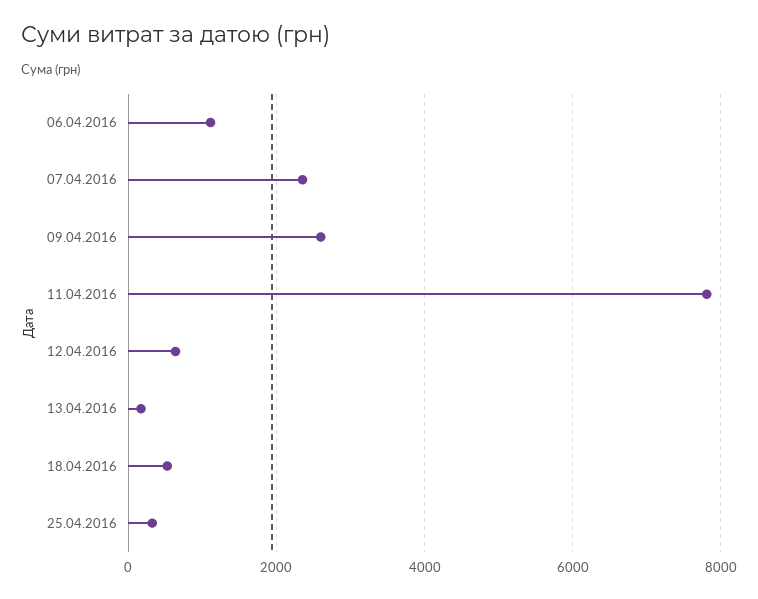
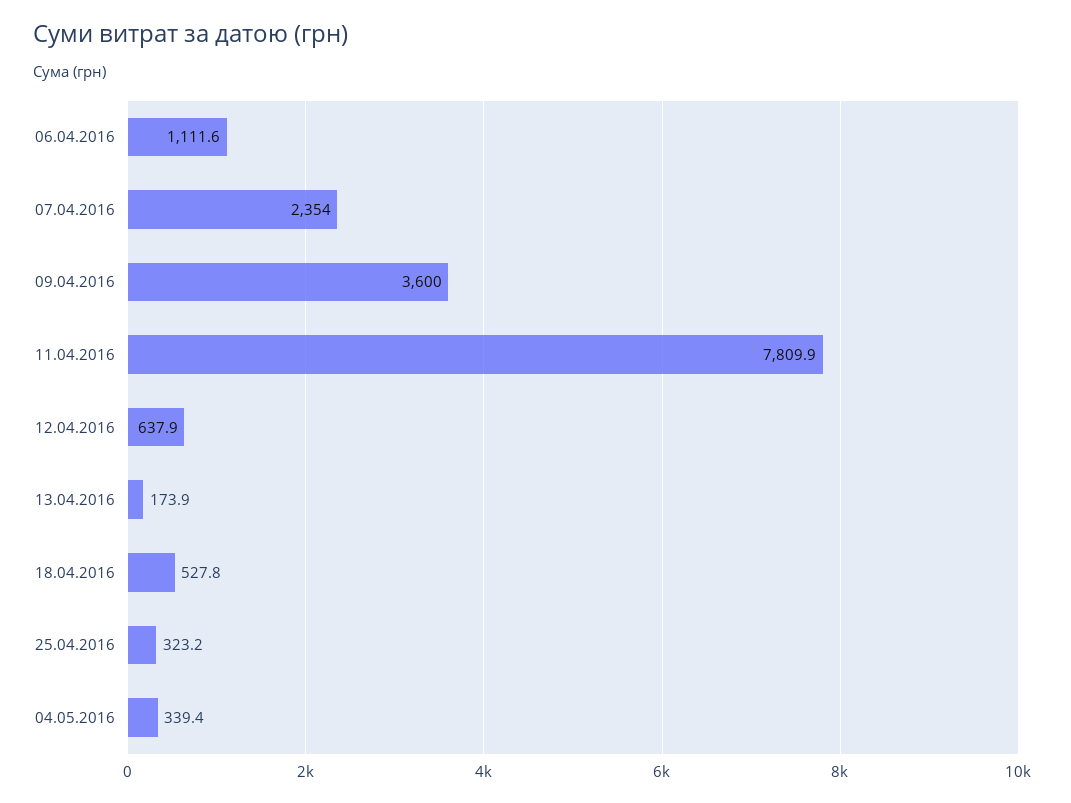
09.04.2016: 2600 -> 3600
04.05.2016: none -> 339.4

